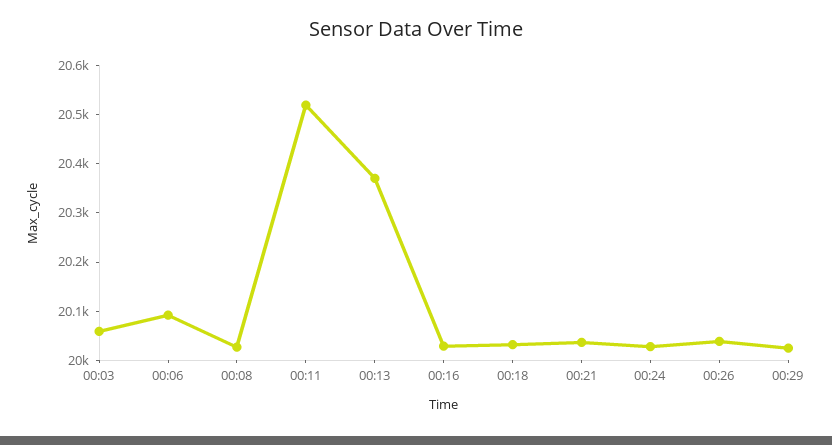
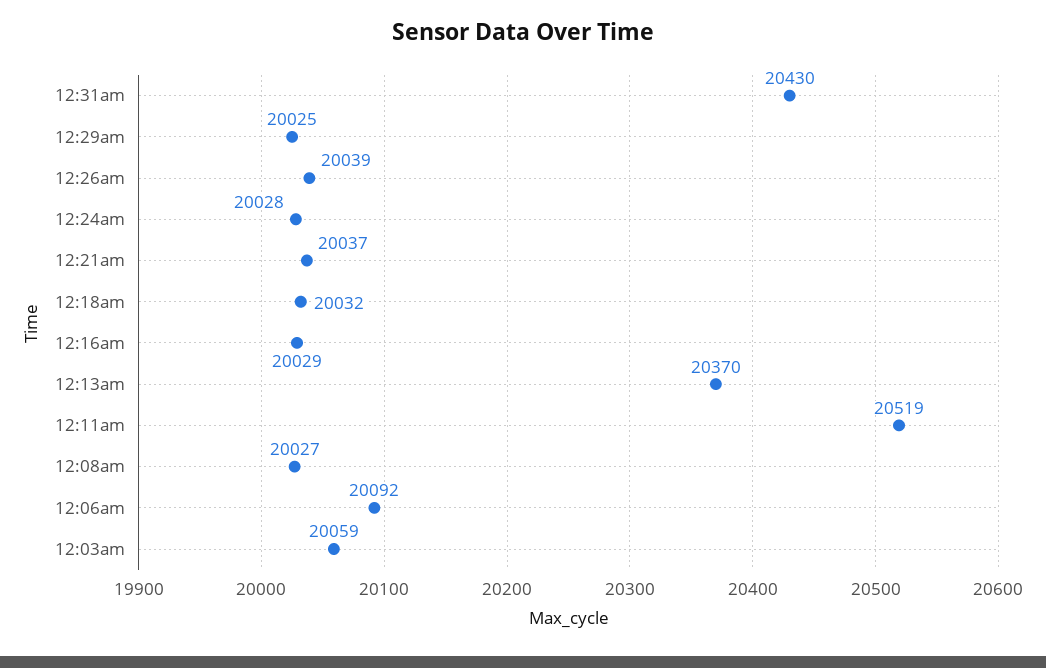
12:31am: none -> 20430

